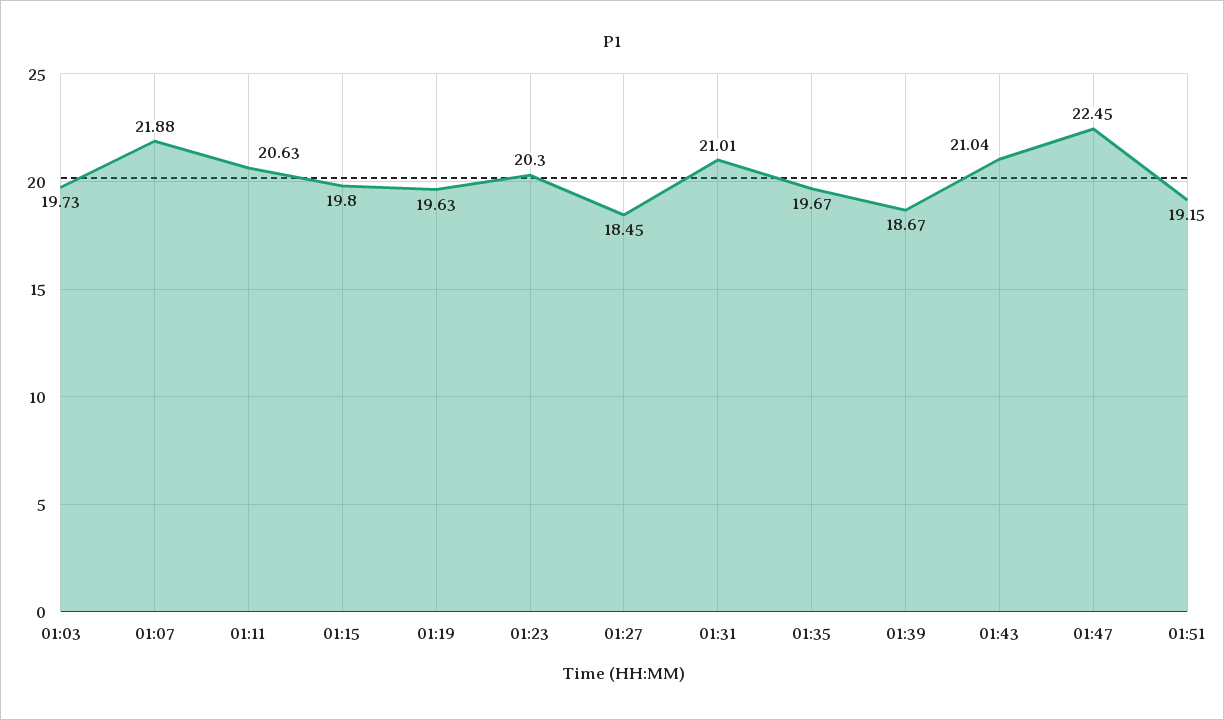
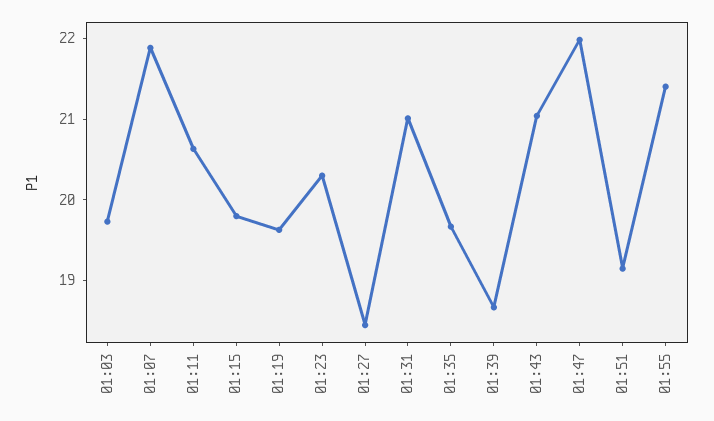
01:47: 22.45 -> 22
01:55: none -> 21.4

